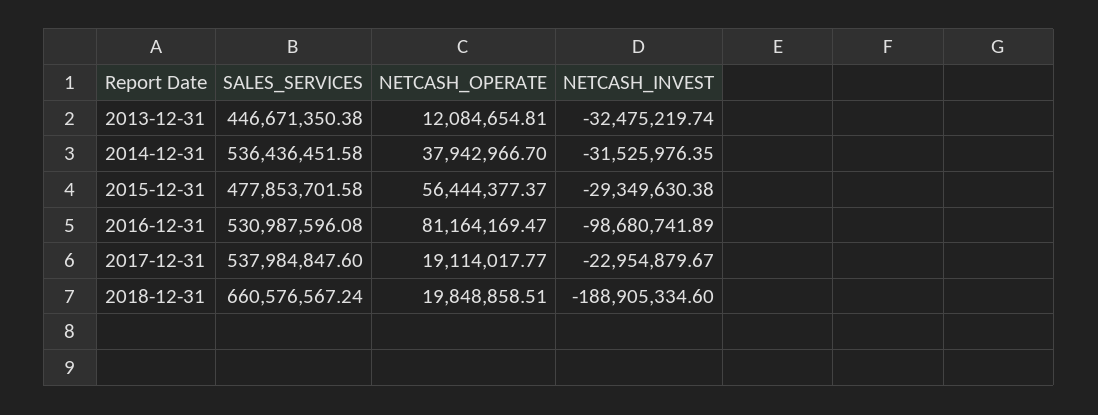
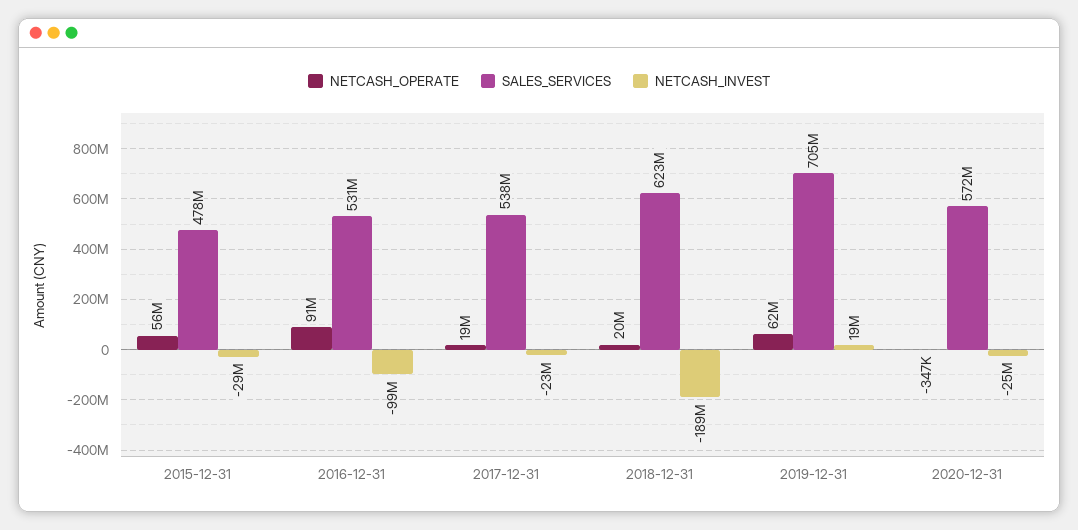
SALES_SERVICES, 2013-12-31: 446671350.38 -> none
NETCASH_OPERATE, 2013-12-31: 12084654.81 -> none
NETCASH_INVEST, 2013-12-31: -32475219.74 -> none
SALES_SERVICES, 2014-12-31: 536436451.58 -> none
NETCASH_OPERATE, 2014-12-31: 37942966.7 -> none
NETCASH_INVEST, 2014-12-31: -31525976.35 -> none
NETCASH_OPERATE, 2016-12-31: 81164169.47 -> 91000000
SALES_SERVICES, 2018-12-31: 660576567.24 -> 623000000
NETCASH_OPERATE, 2019-12-31: none -> 62000000
SALES_SERVICES, 2019-12-31: none -> 705000000
NETCASH_INVEST, 2019-12-31: none -> 19000000
NETCASH_OPERATE, 2020-12-31: none -> -347000
SALES_SERVICES, 2020-12-31: none -> 572000000
NETCASH_INVEST, 2020-12-31: none -> -25000000

